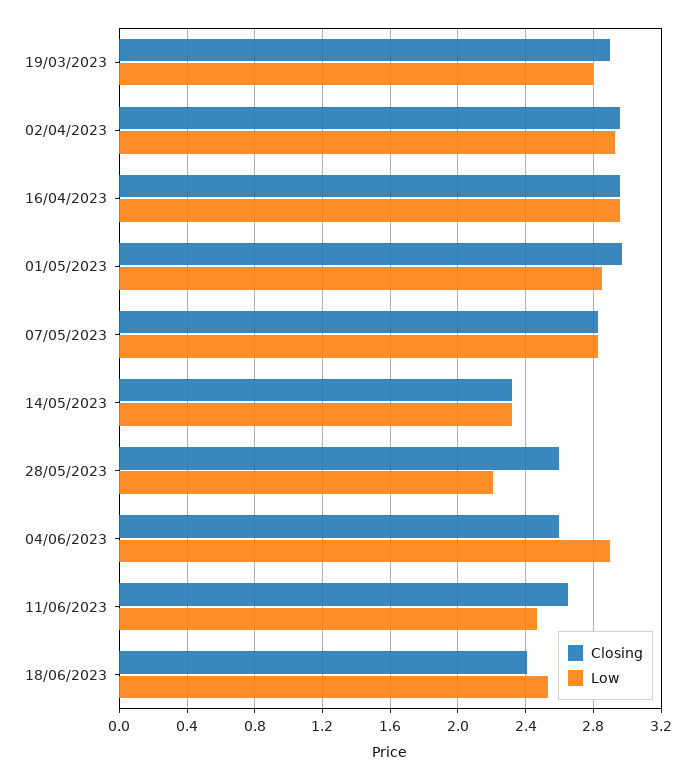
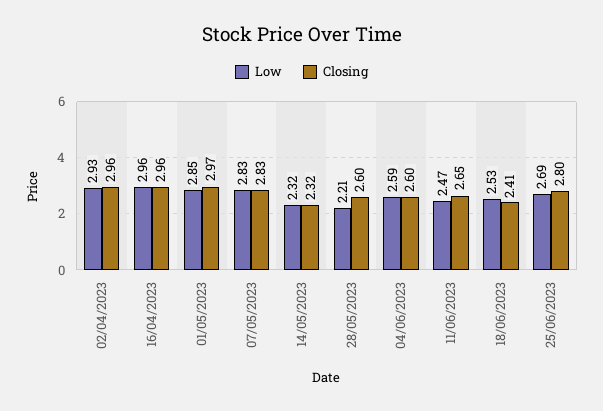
Closing, 19/03/2023: 2.9 -> none
Low, 19/03/2023: 2.8 -> none
Low, 04/06/2023: 2.9 -> 2.59
Low, 25/06/2023: none -> 2.69
Closing, 25/06/2023: none -> 2.8

